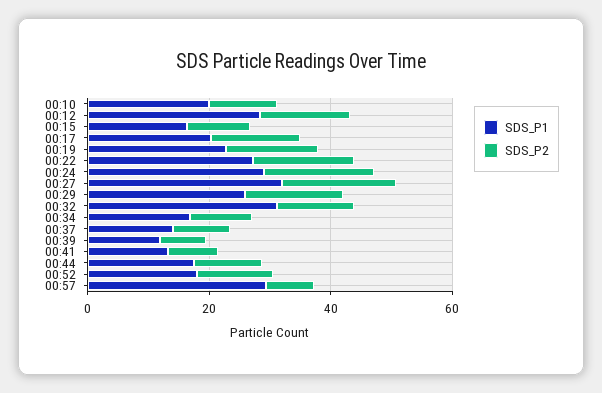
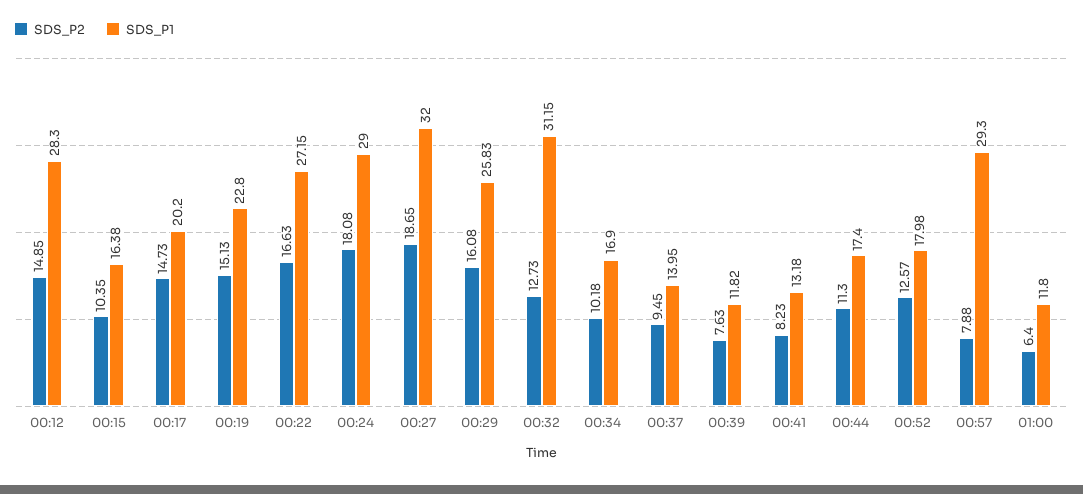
SDS_P1, 00:10: 20 -> none
SDS_P2, 00:10: 10 -> none
SDS_P2, 01:00: none -> 6.4
SDS_P1, 01:00: none -> 11.8

